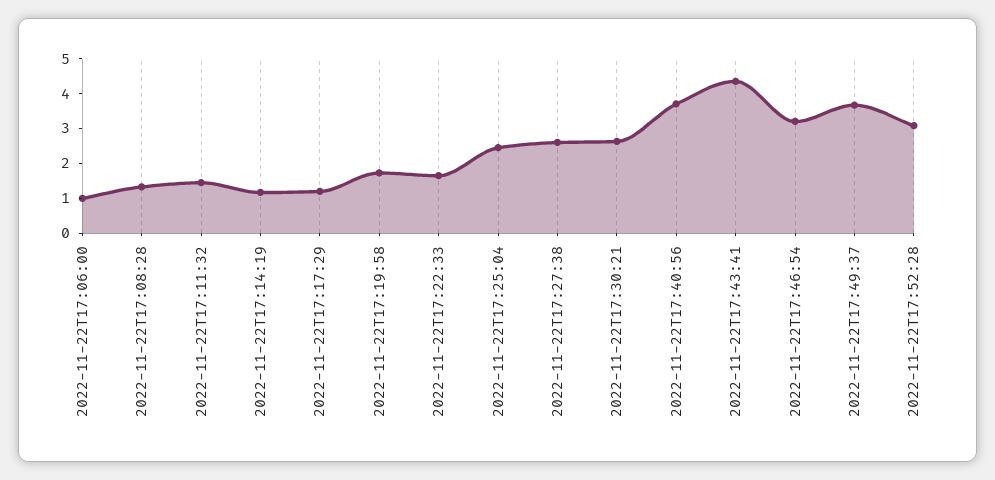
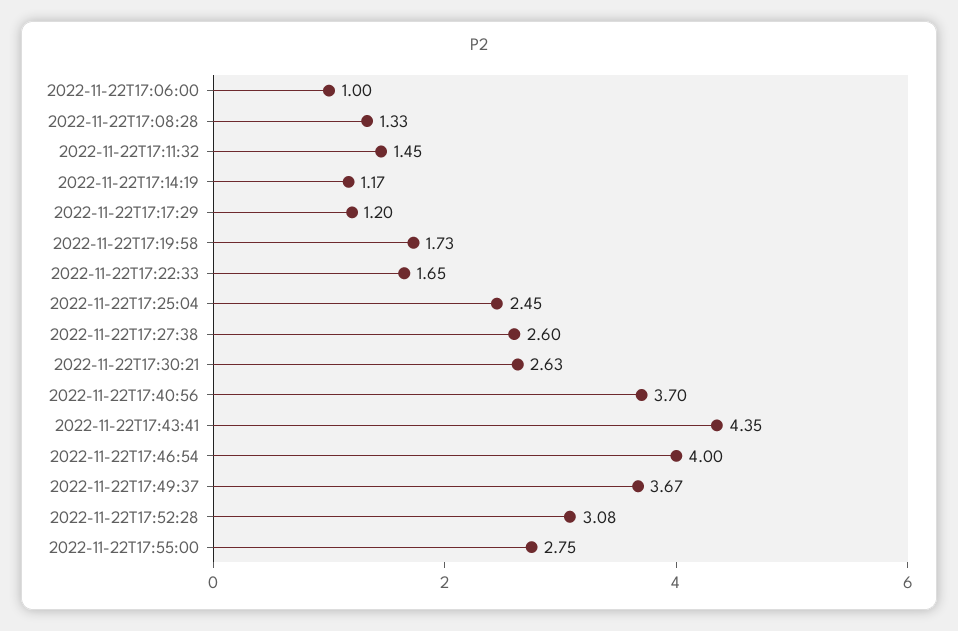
2022-11-22T17:46:54: 3.25 -> 4
2022-11-22T17:55:00: none -> 2.75

